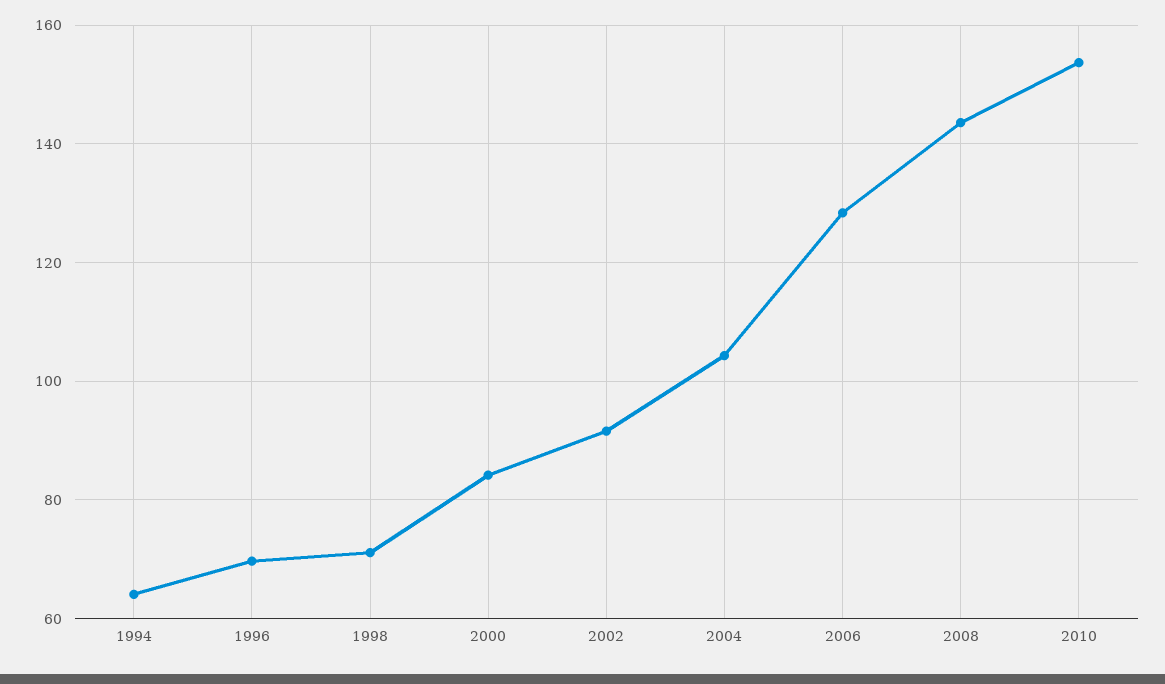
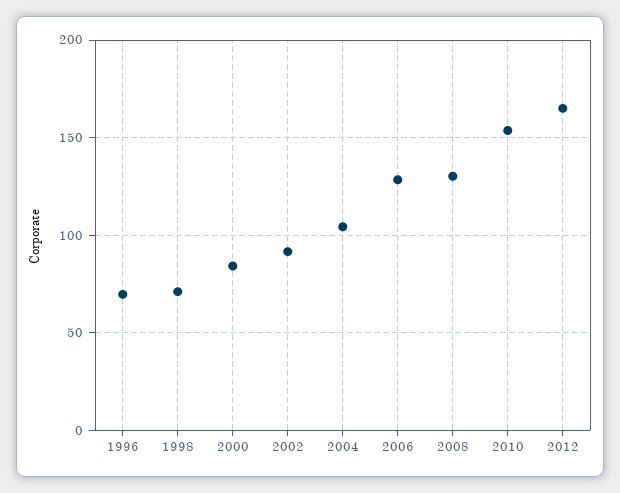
1994: 64 -> none
2008: 144 -> 130
2012: none -> 165

